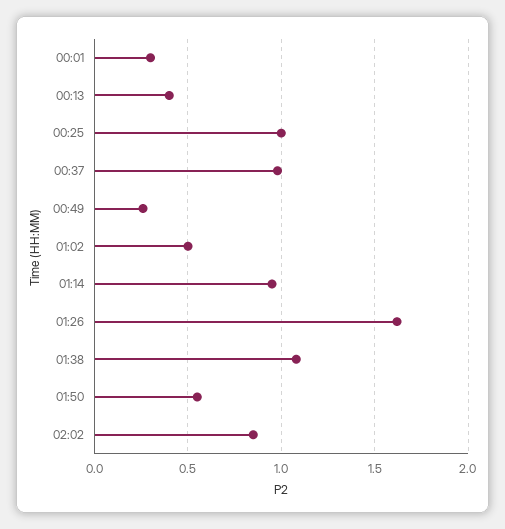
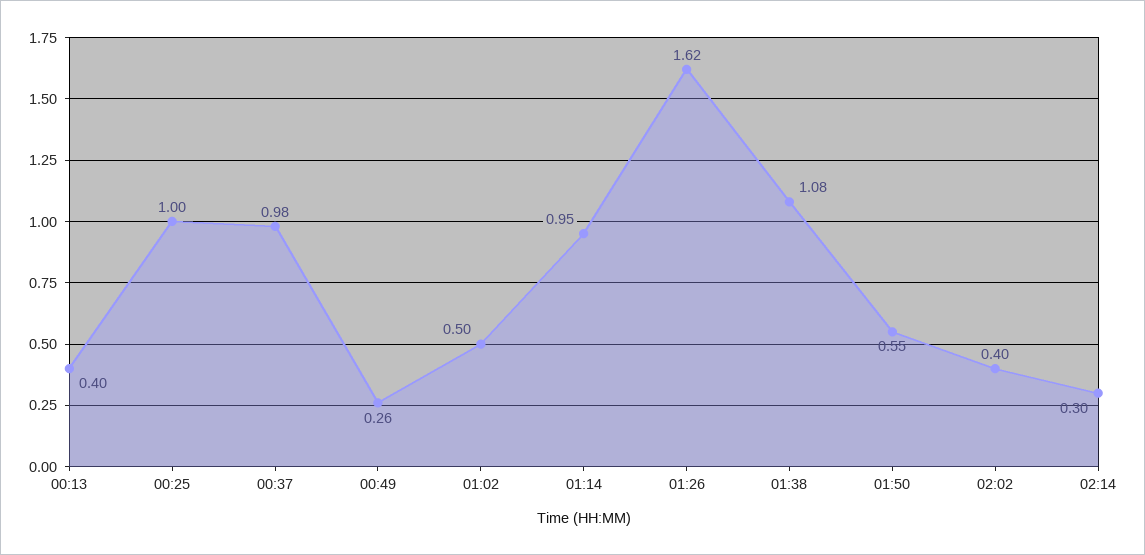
00:01: 0.3 -> none
02:02: 0.85 -> 0.4
02:14: none -> 0.3

